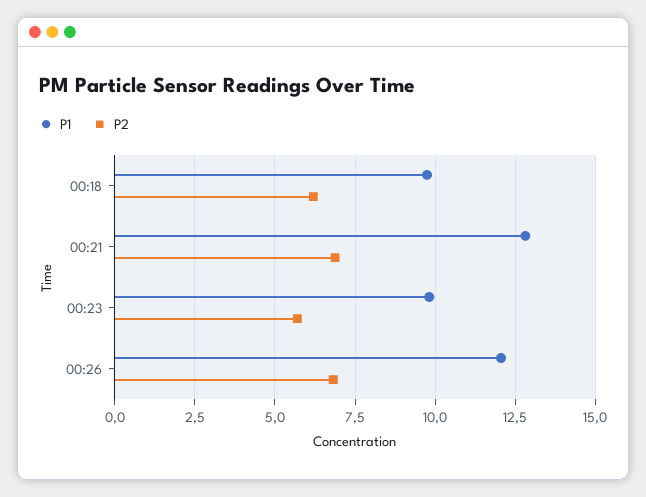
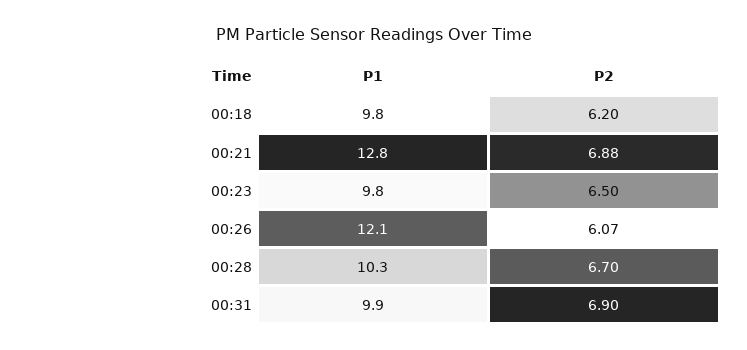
P2, 00:23: 5.75 -> 6.5
P2, 00:26: 6.75 -> 6.07
P1, 00:28: none -> 10.3
P2, 00:28: none -> 6.7
P1, 00:31: none -> 9.9
P2, 00:31: none -> 6.9

